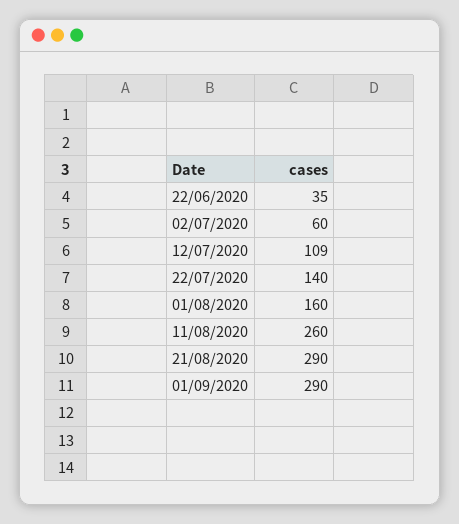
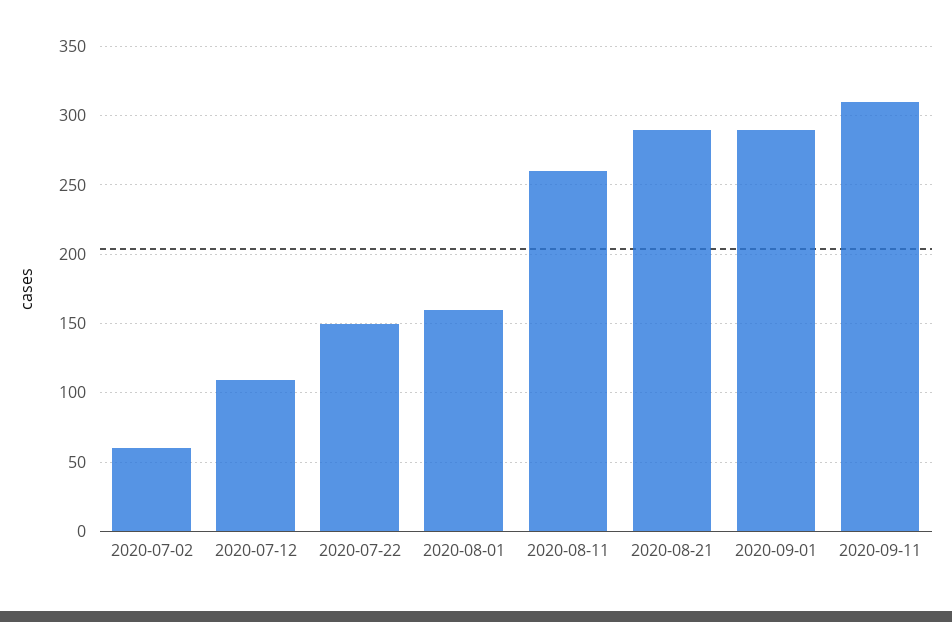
22/06/2020: 35 -> none
22/07/2020: 140 -> 150
2020-09-11: none -> 310

